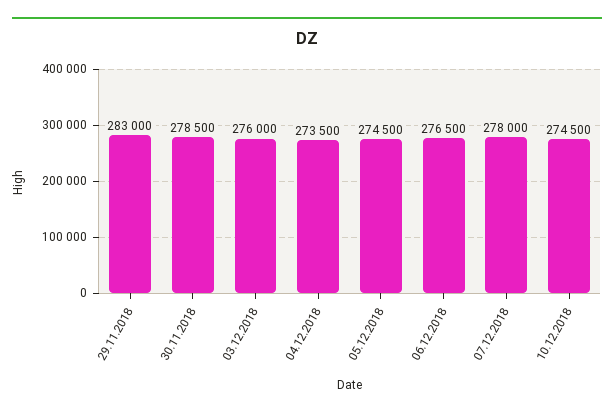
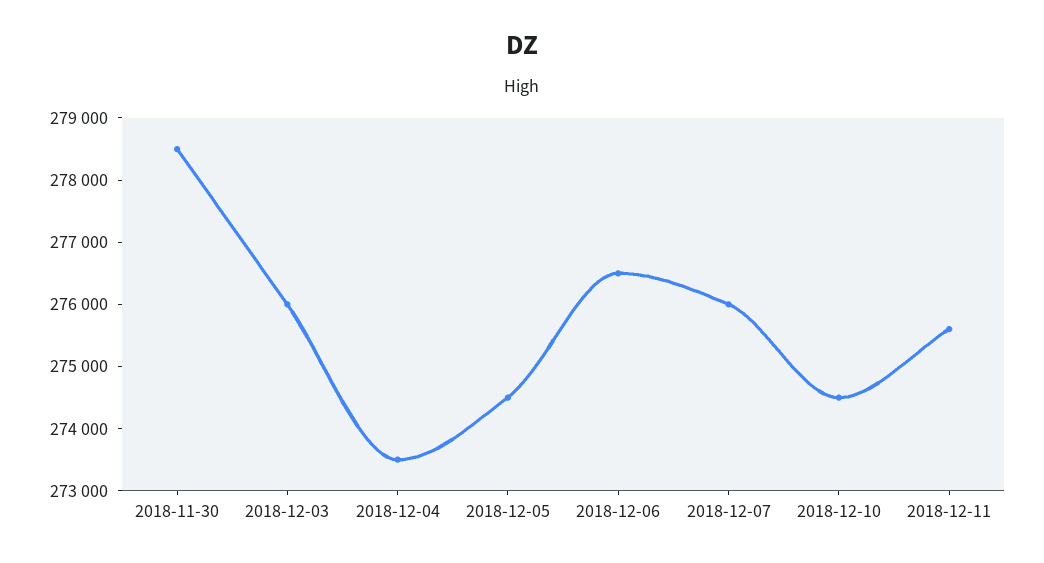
29.11.2018: 283000 -> none
07.12.2018: 278000 -> 276000
2018-12-11: none -> 275600

